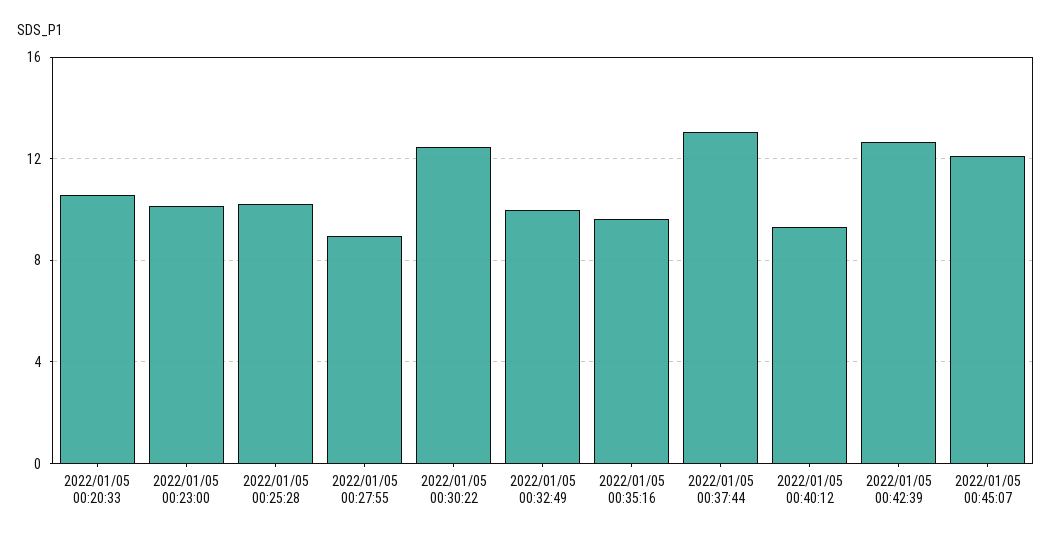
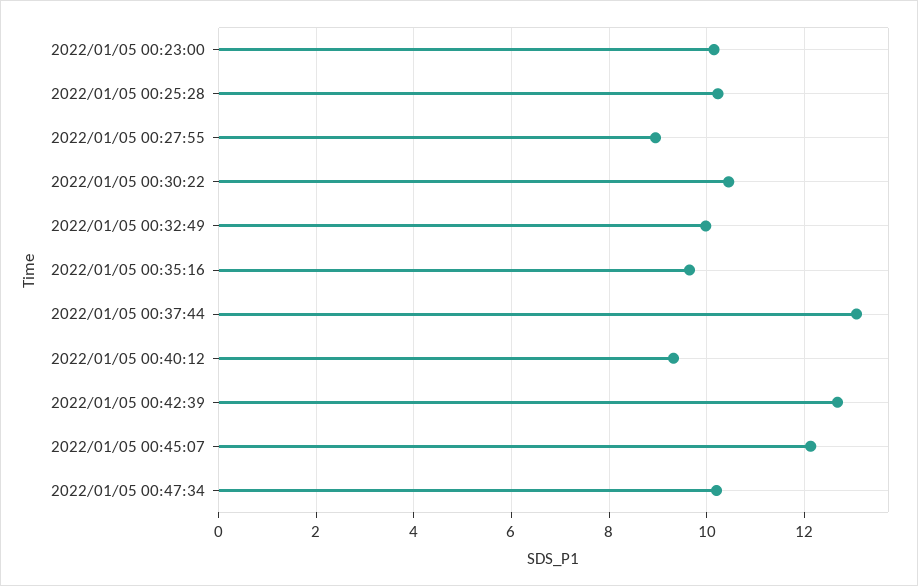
2022/01/05 00:20:33: 10.5 -> none
2022/01/05 00:30:22: 12.5 -> 10.4
2022/01/05 00:47:34: none -> 10.2

